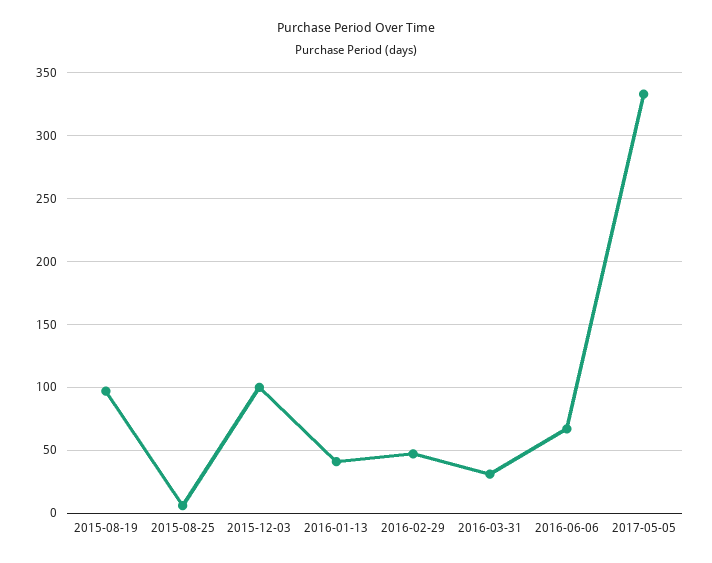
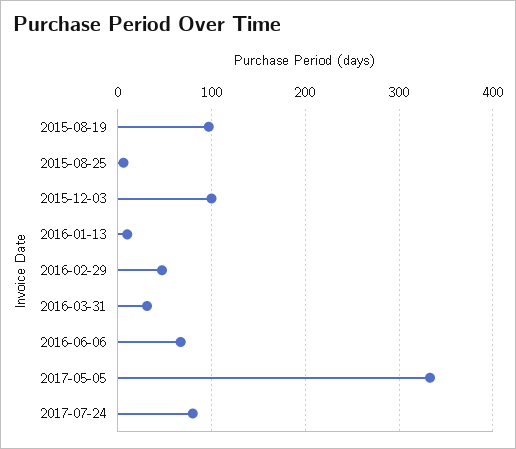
2016-01-13: 40 -> 10
2017-07-24: none -> 80

